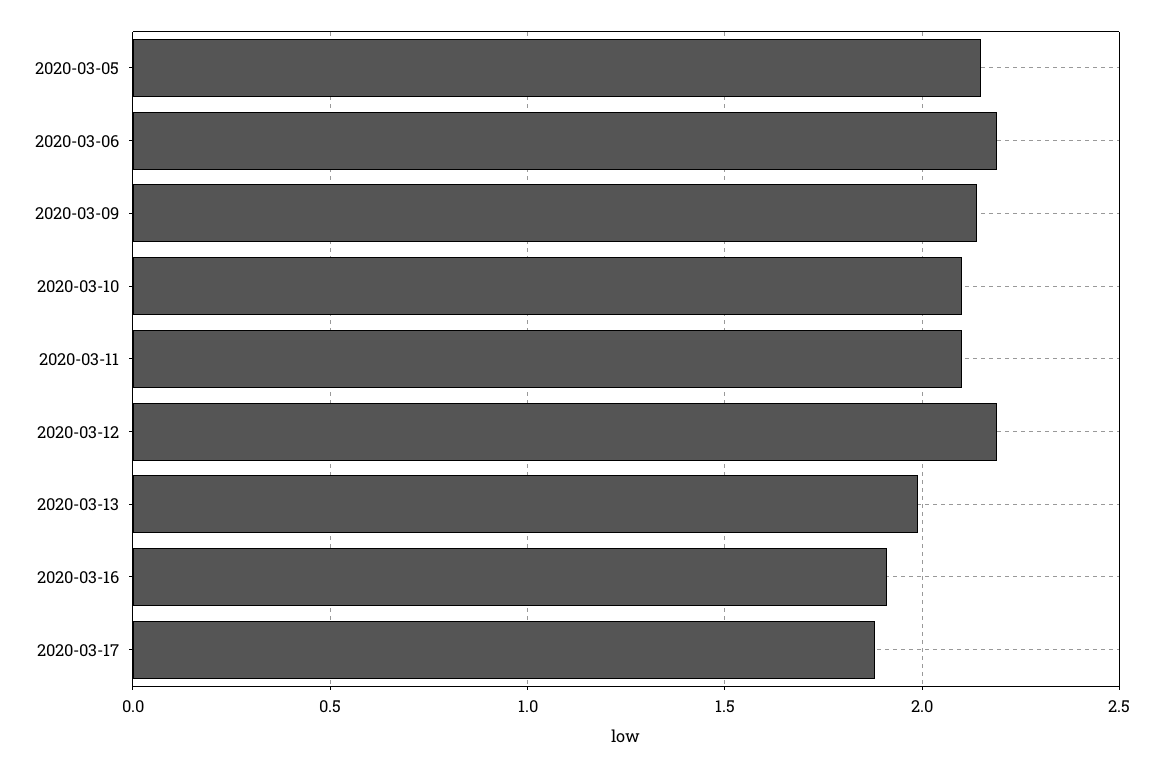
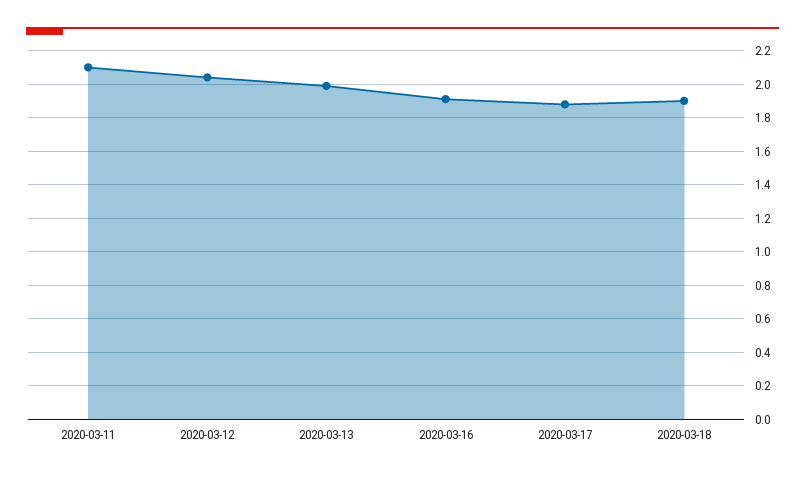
2020-03-05: 2.15 -> none
2020-03-06: 2.2 -> none
2020-03-09: 2.15 -> none
2020-03-10: 2.1 -> none
2020-03-12: 2.2 -> 2.05
2020-03-18: none -> 1.9

